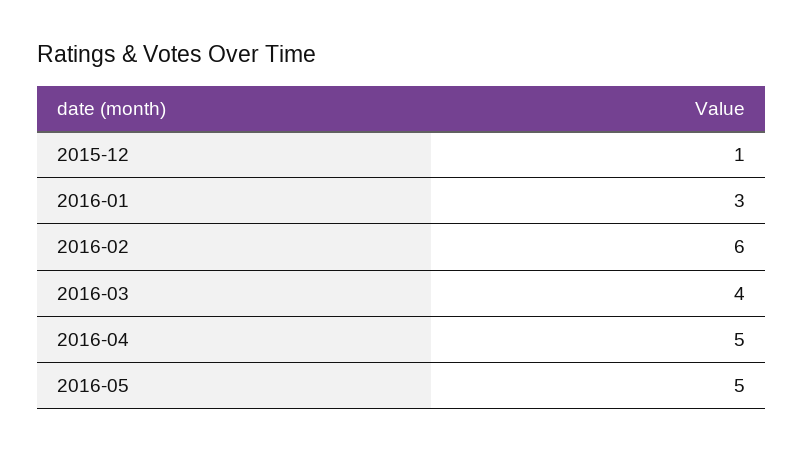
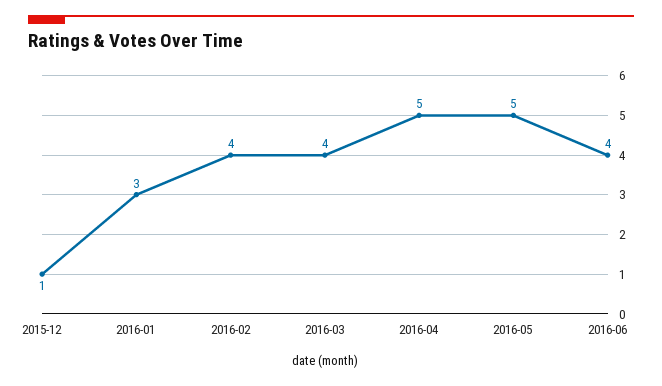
2016-02: 6 -> 4
2016-06: none -> 4

